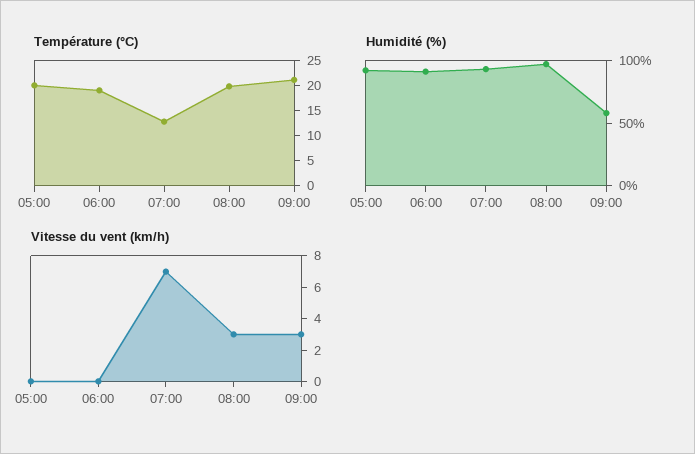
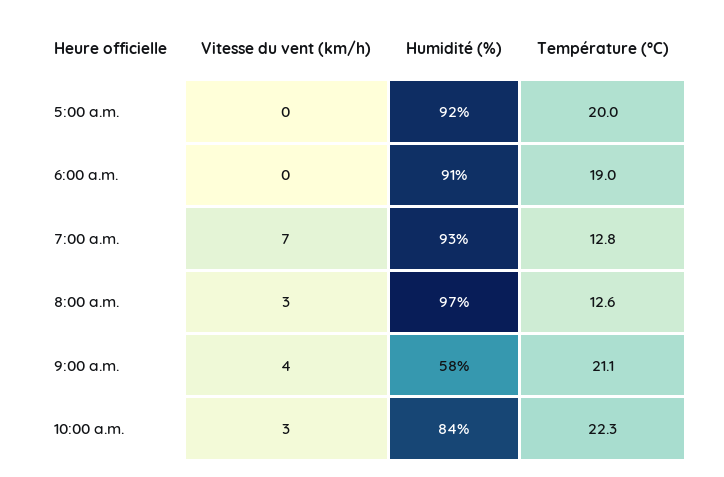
Température (°C), 08:00: 20 -> 12.6
Vitesse du vent (km/h), 09:00: 3 -> 4
Vitesse du vent (km/h), 10:00 a.m.: none -> 3
Humidité (%), 10:00 a.m.: none -> 84
Température (°C), 10:00 a.m.: none -> 22.3

